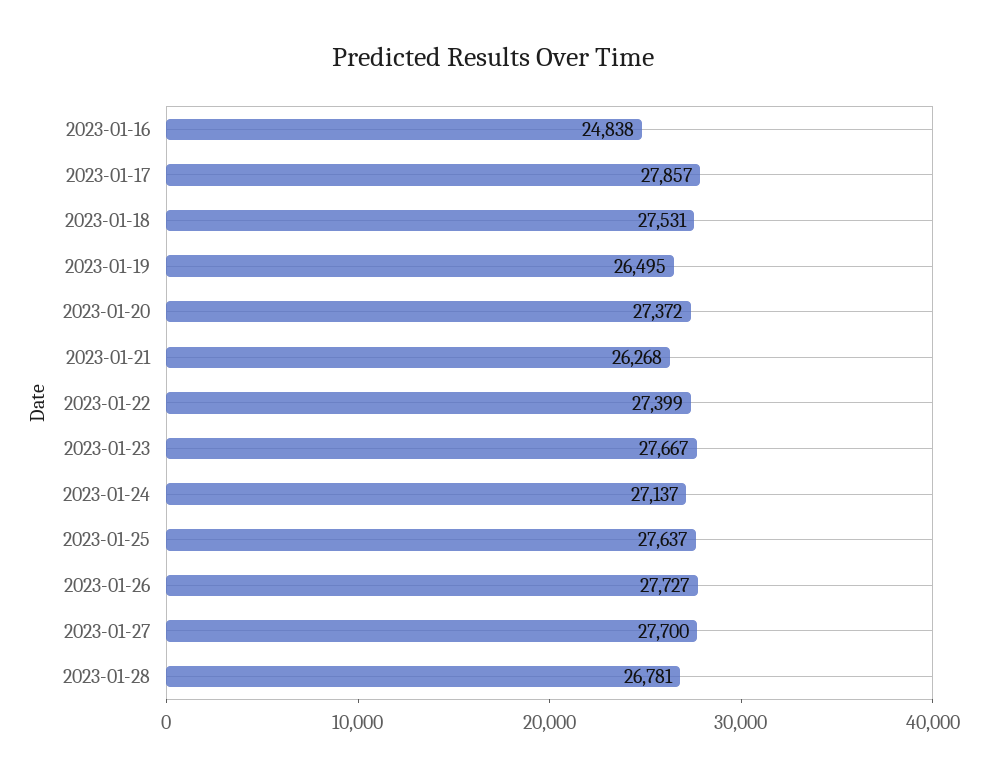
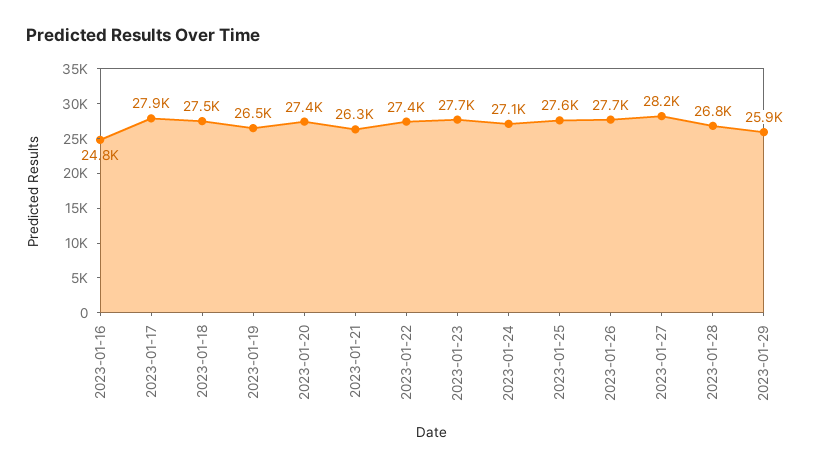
2023-01-27: 27700 -> 28200
2023-01-29: none -> 25900

